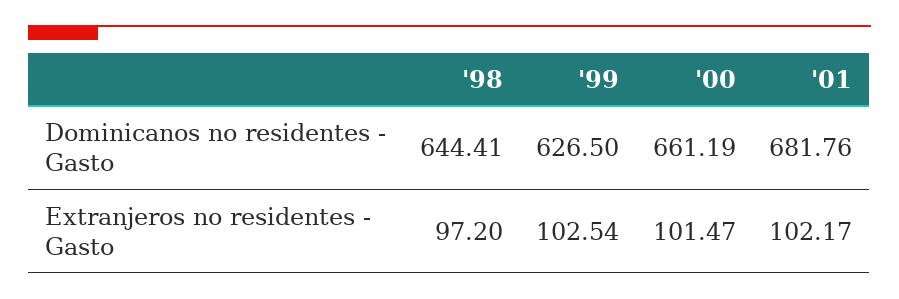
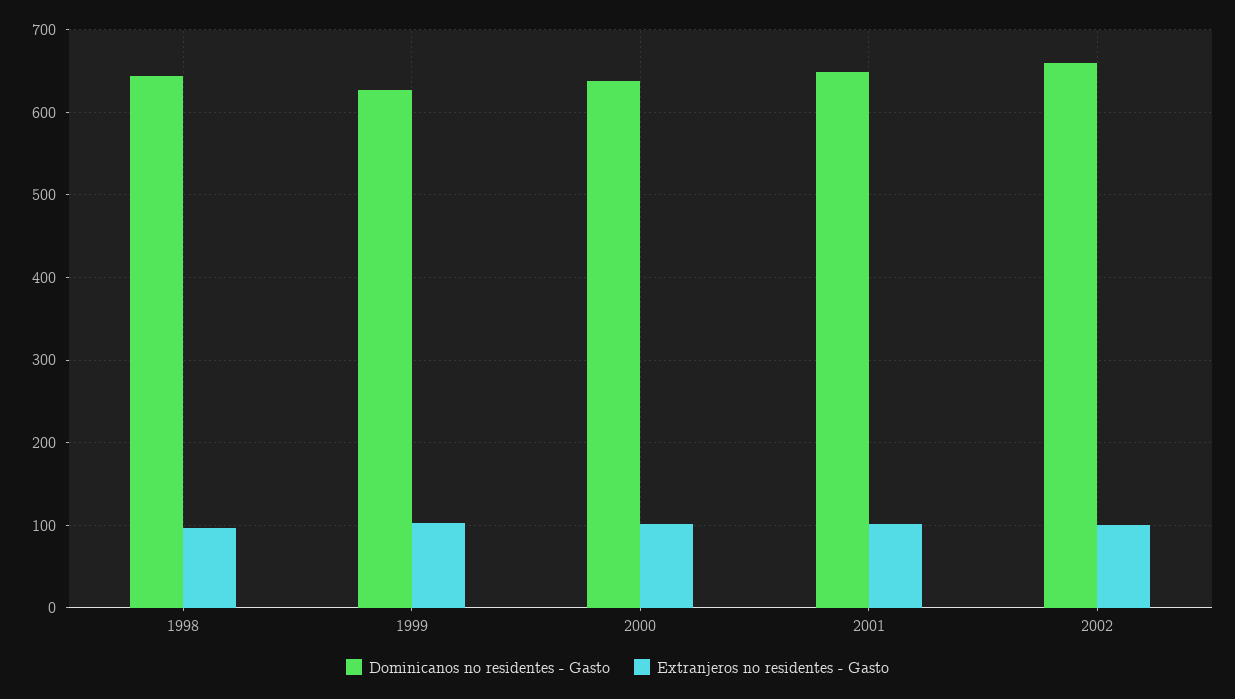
Dominicanos no residentes - Gasto, '00: 661.19 -> 640
Dominicanos no residentes - Gasto, '01: 681.76 -> 650
Dominicanos no residentes - Gasto, 2002: none -> 660
Extranjeros no residentes - Gasto, 2002: none -> 100

